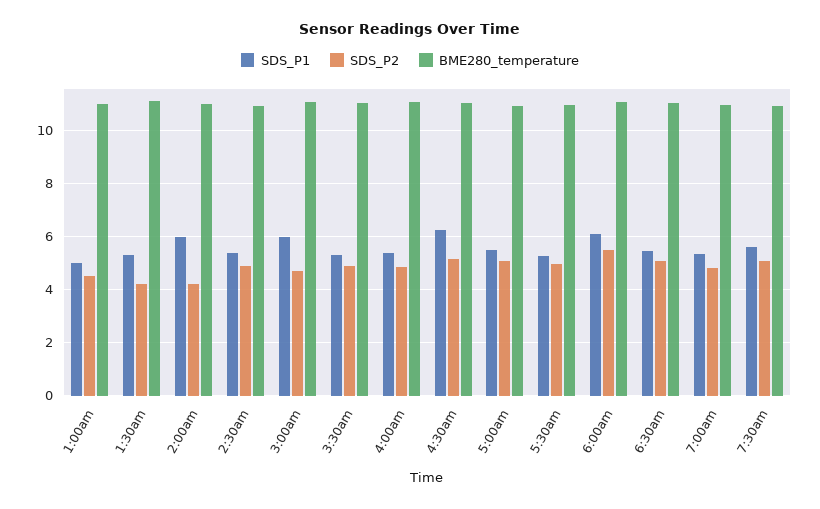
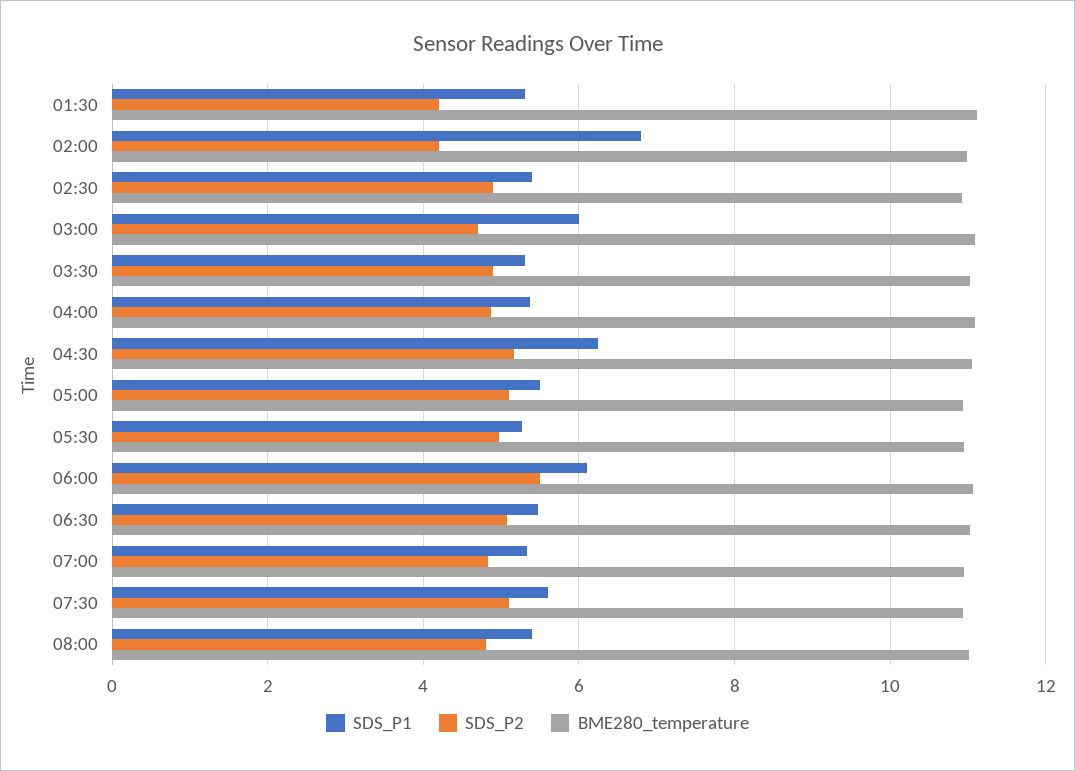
SDS_P1, 1:00am: 5 -> none
SDS_P2, 1:00am: 4.5 -> none
BME280_temperature, 1:00am: 11 -> none
SDS_P1, 2:00am: 6 -> 6.8
SDS_P1, 08:00: none -> 5.4
SDS_P2, 08:00: none -> 4.8
BME280_temperature, 08:00: none -> 11

